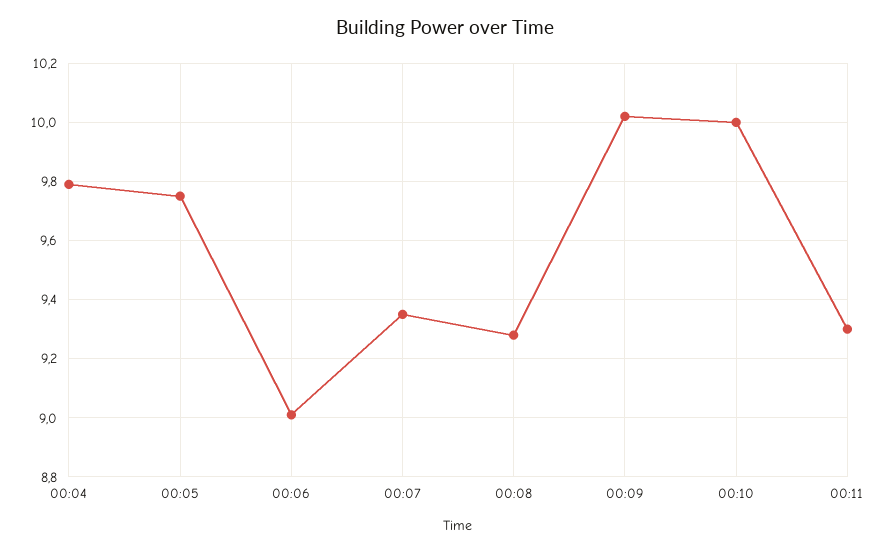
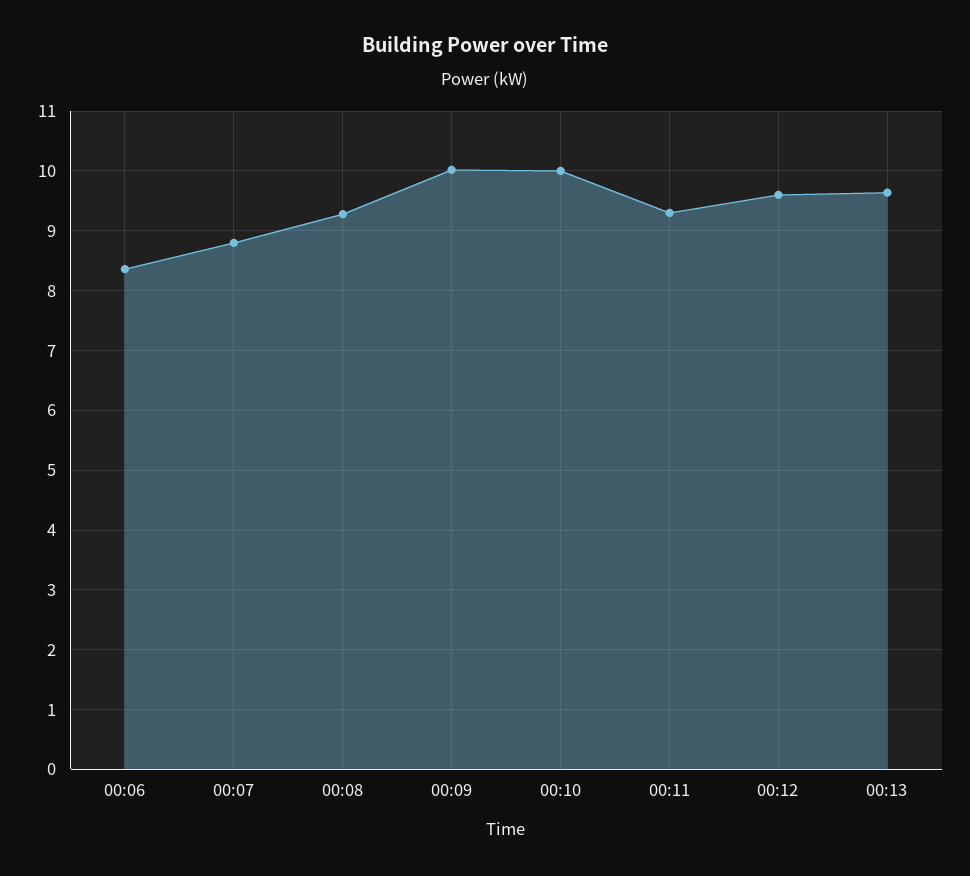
00:04: 9.8 -> none
00:05: 9.75 -> none
00:06: 9 -> 8.4
00:07: 9.35 -> 8.8
00:12: none -> 9.6
00:13: none -> 9.6

